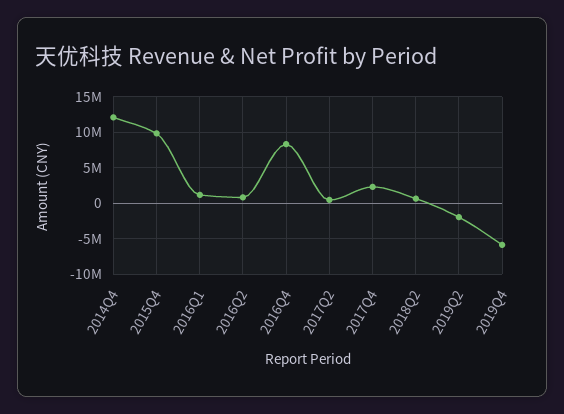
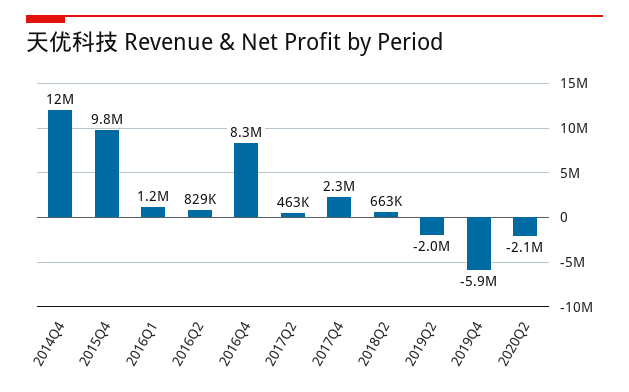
2020Q2: none -> -2100000

